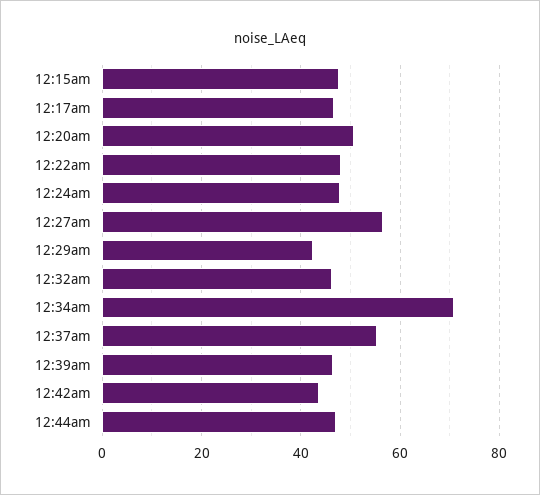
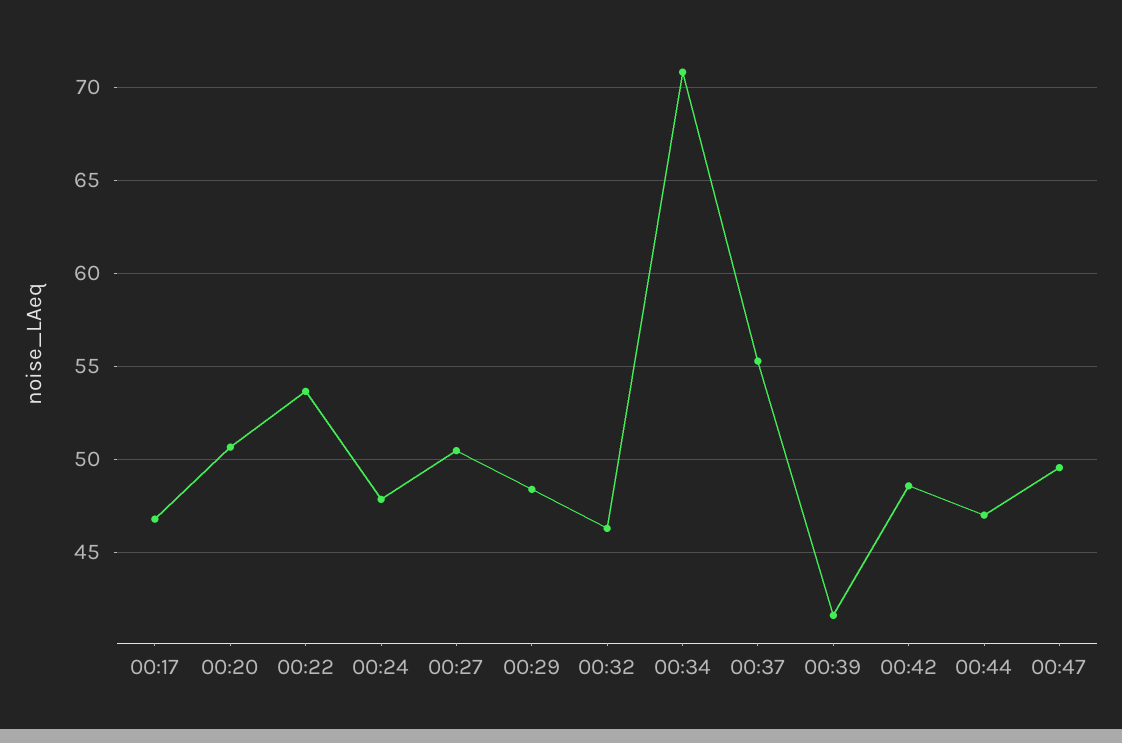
12:15am: 48 -> none
12:22am: 48 -> 53.5
12:27am: 56 -> 50.5
12:29am: 42 -> 48.5
12:39am: 46 -> 41.5
12:42am: 44 -> 48.5
00:47: none -> 49.5

